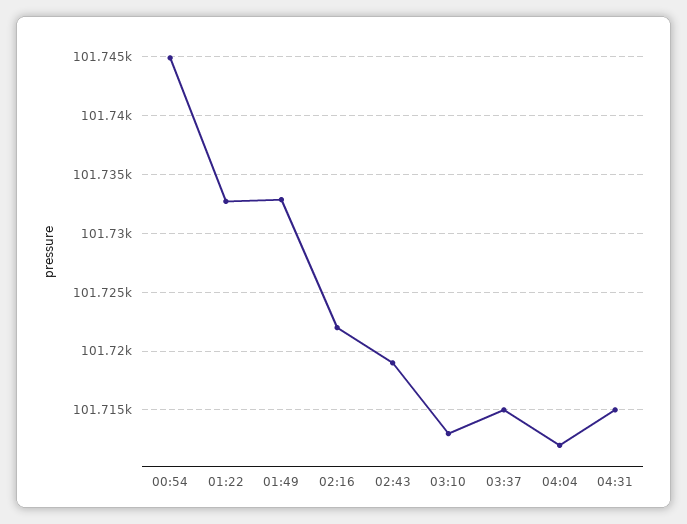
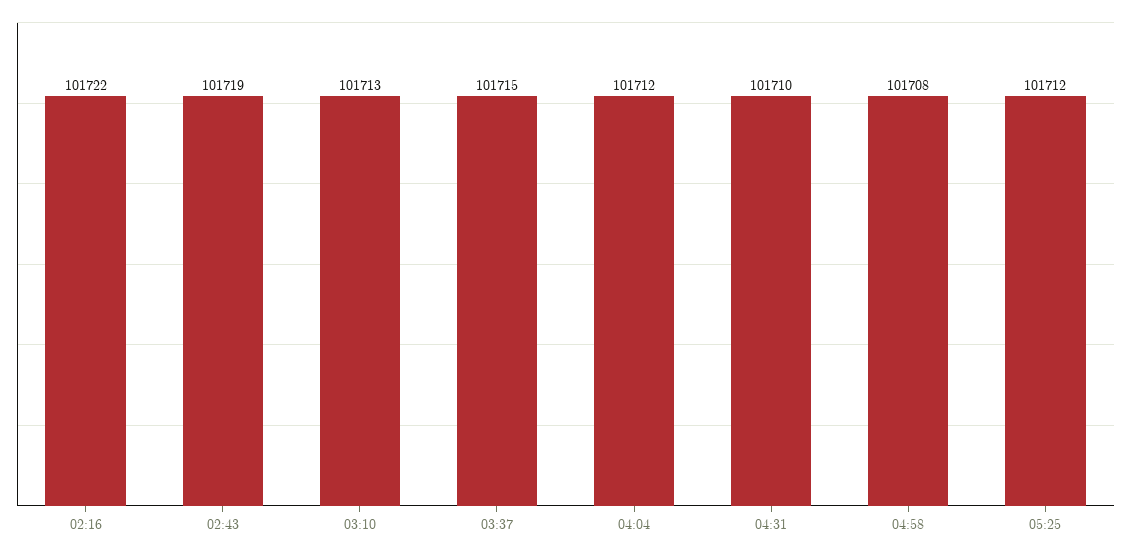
00:54: 101745 -> none
01:22: 101733 -> none
01:49: 101733 -> none
04:31: 101715 -> 101710
04:58: none -> 101708
05:25: none -> 101712

